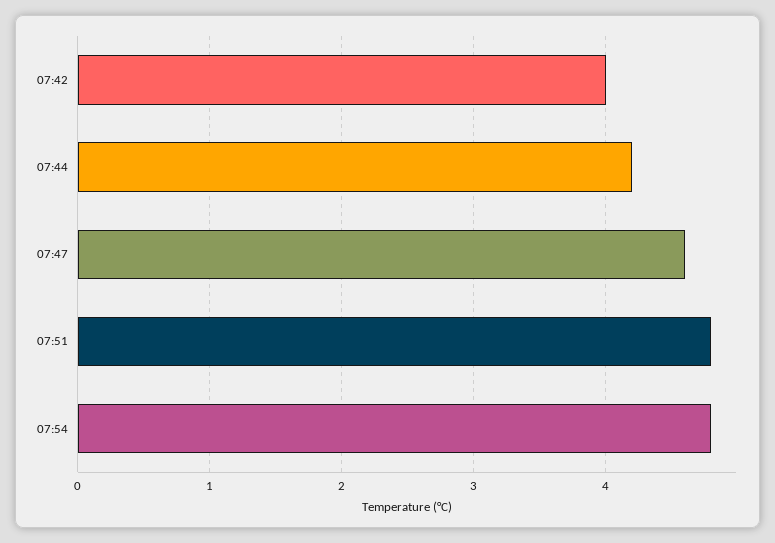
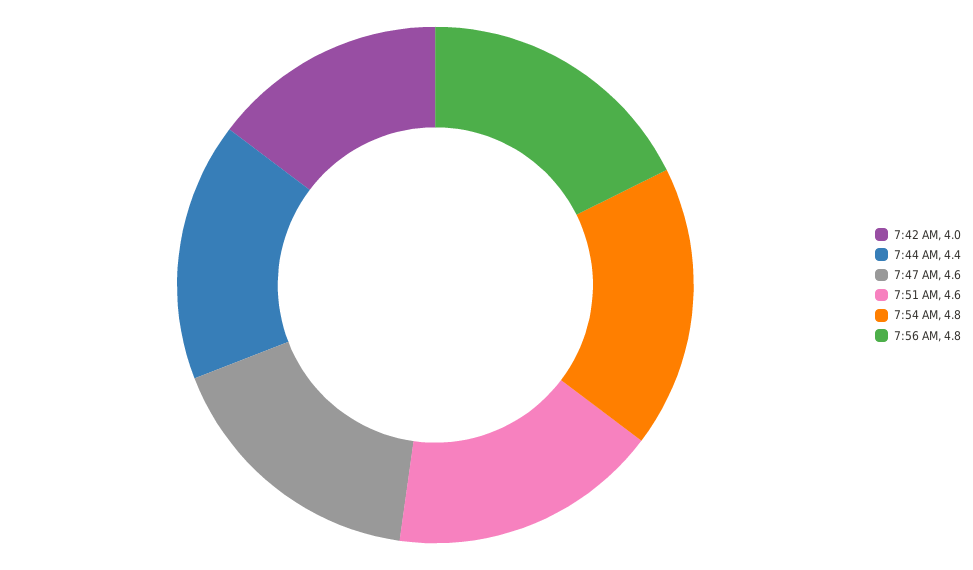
07:44: 4.2 -> 4.4
07:51: 4.8 -> 4.6
7:56 AM: none -> 4.8

